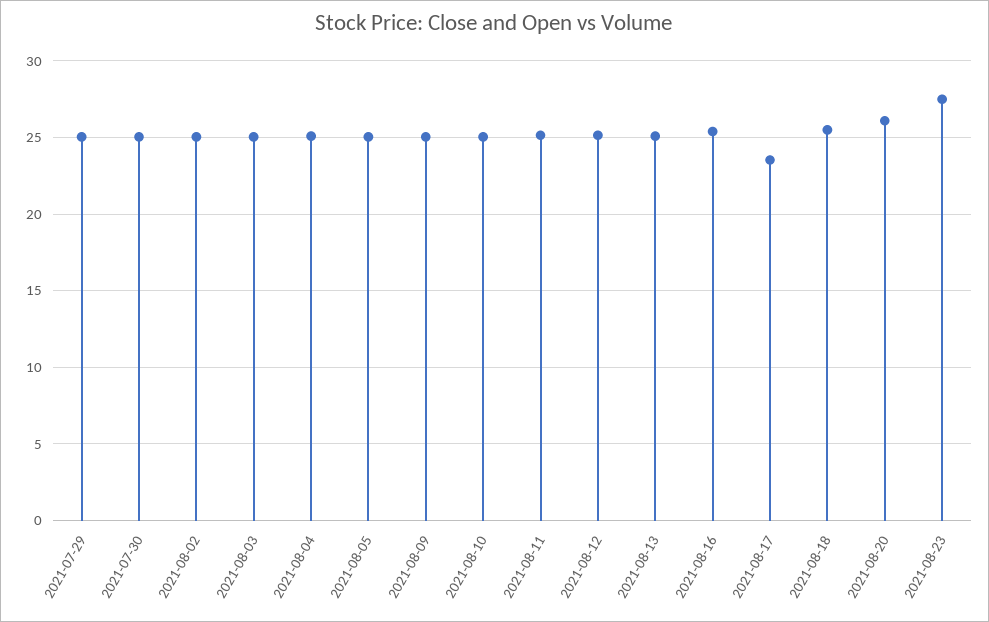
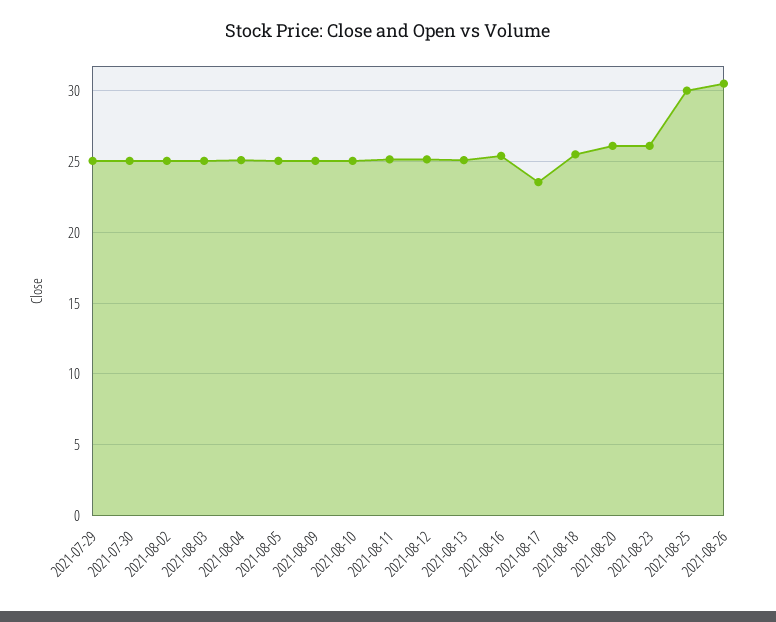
2021-08-23: 27.5 -> 26
2021-08-25: none -> 30
2021-08-26: none -> 30.5

